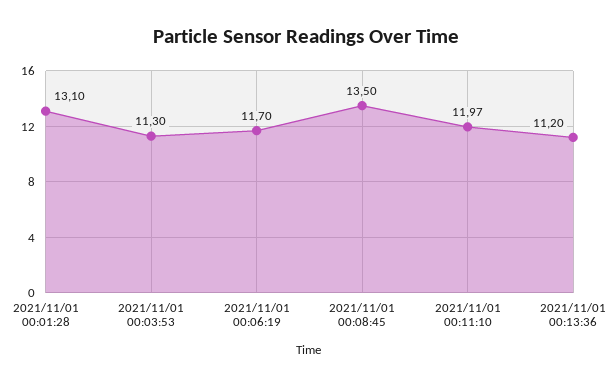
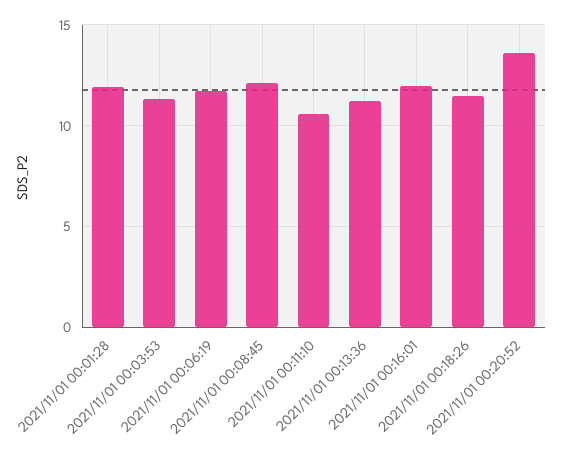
2021/11/01 00:01:28: 13.1 -> 12
2021/11/01 00:08:45: 13.5 -> 12
2021/11/01 00:11:10: 11.97 -> 10.5
2021/11/01 00:16:01: none -> 12
2021/11/01 00:18:26: none -> 11.5
2021/11/01 00:20:52: none -> 13.5

